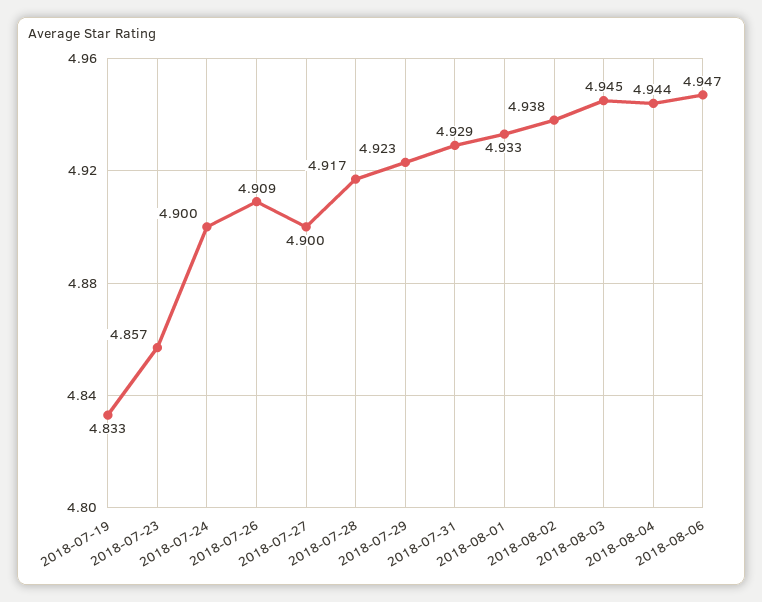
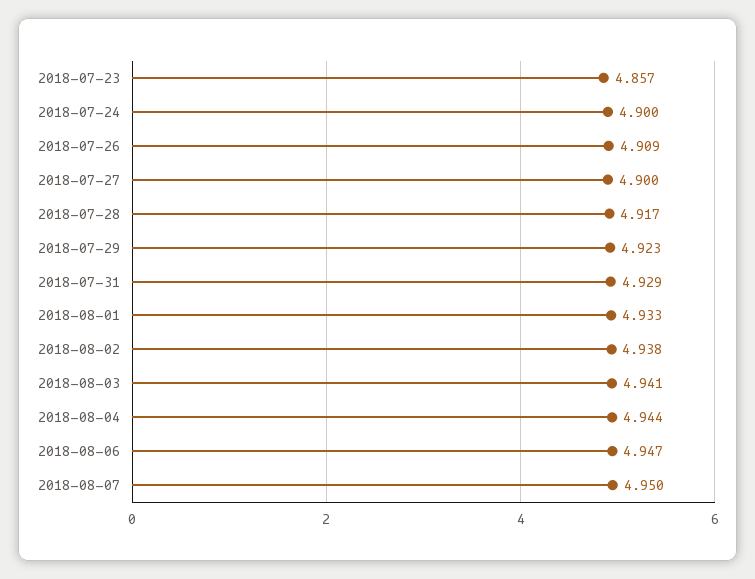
2018-07-19: 4.833 -> none
2018-08-03: 4.945 -> 4.941
2018-08-07: none -> 4.95

